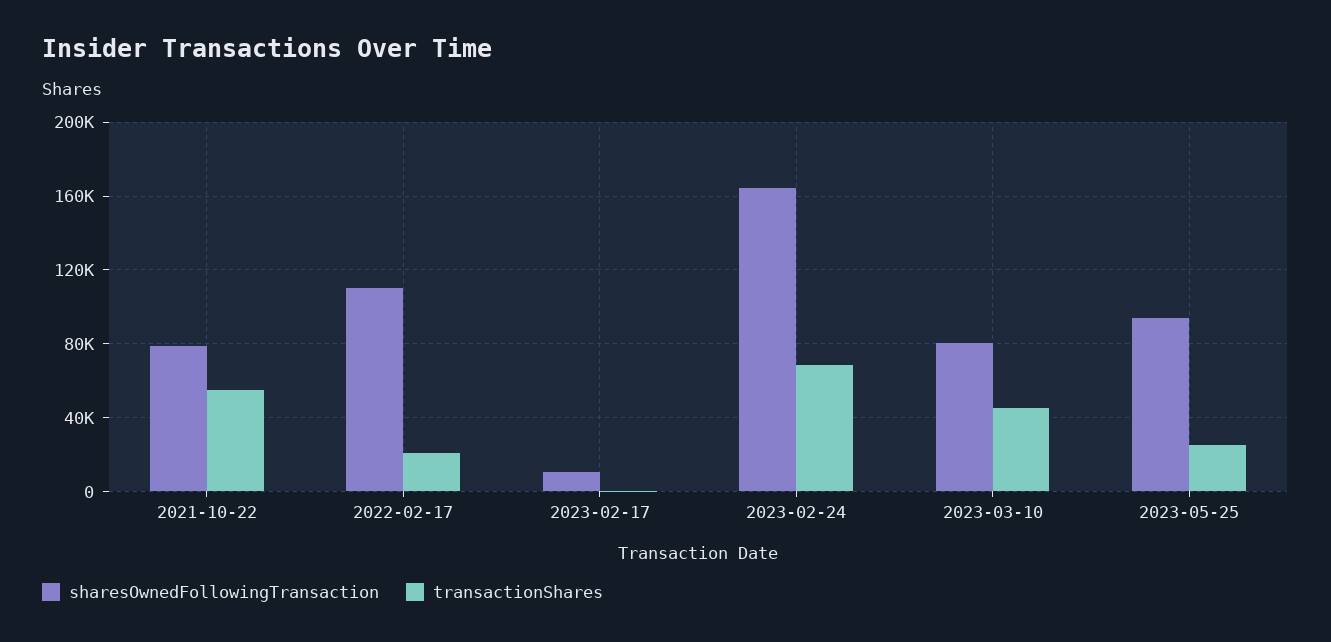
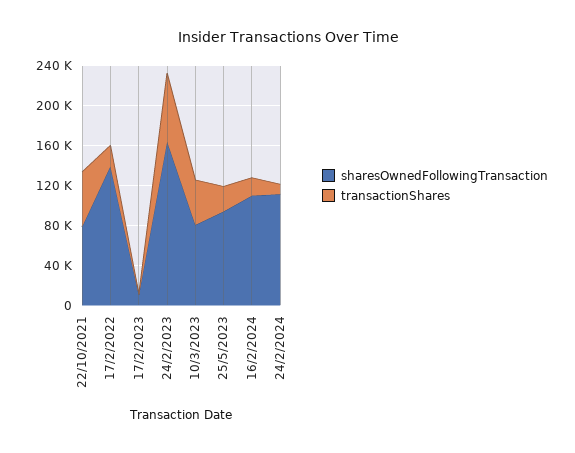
sharesOwnedFollowingTransaction, 2022-02-17: 110000 -> 140000
sharesOwnedFollowingTransaction, 16/2/2024: none -> 110000
transactionShares, 16/2/2024: none -> 20000
sharesOwnedFollowingTransaction, 24/2/2024: none -> 110000
transactionShares, 24/2/2024: none -> 10000

